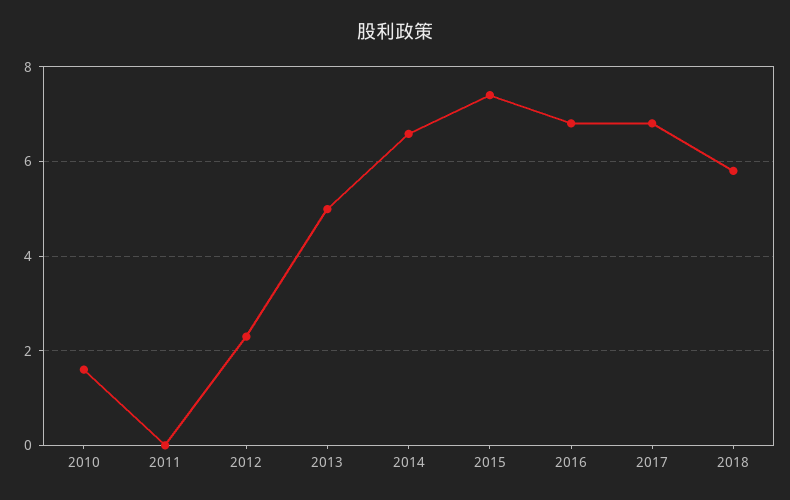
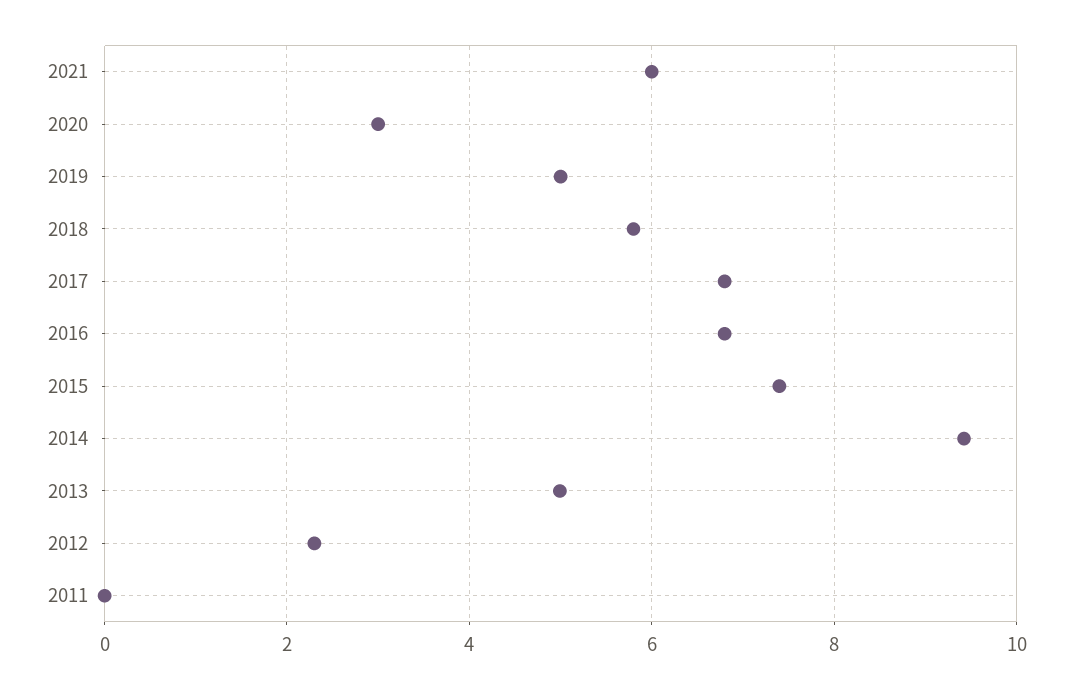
2010: 1.6 -> none
2014: 6.6 -> 9.4
2021: none -> 6
2020: none -> 3
2019: none -> 5

